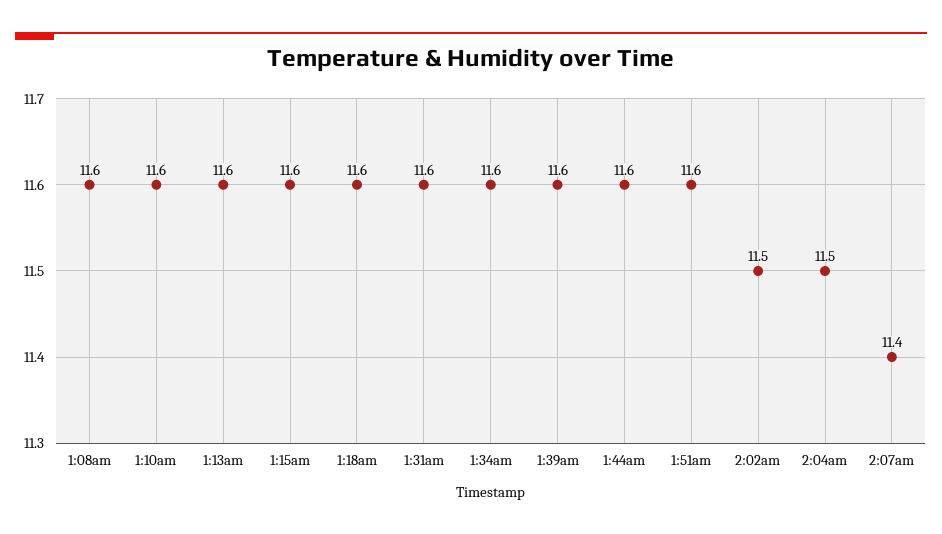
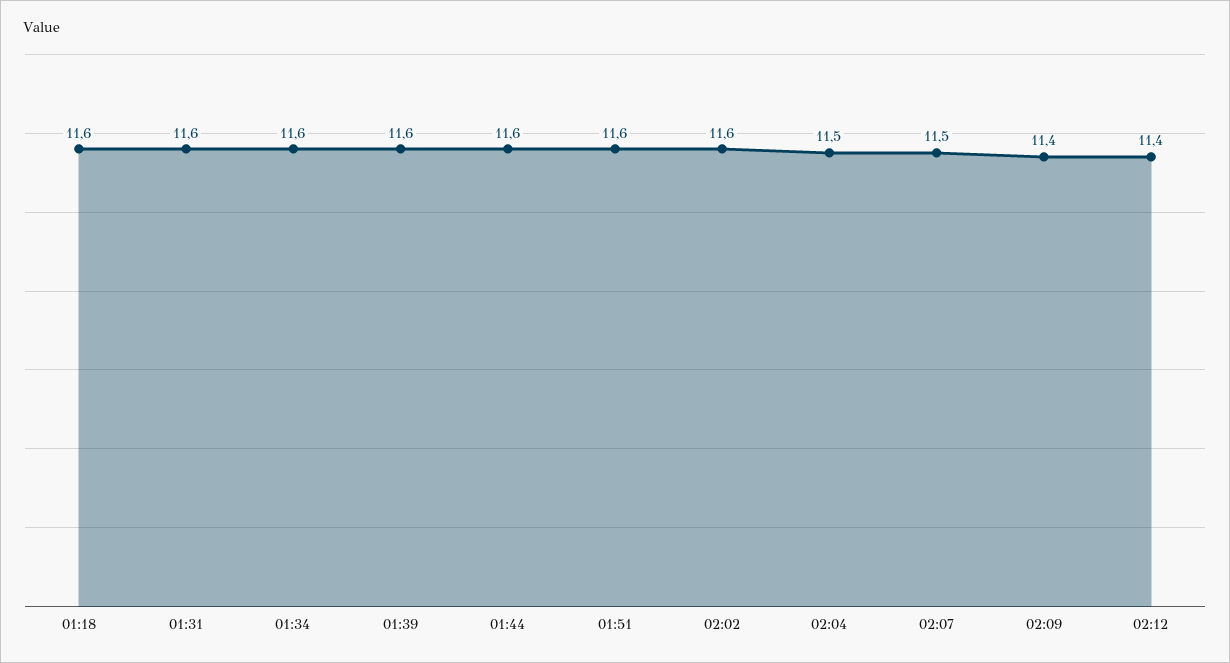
1:08am: 11.6 -> none
1:10am: 11.6 -> none
1:13am: 11.6 -> none
1:15am: 11.6 -> none
2:02am: 11.5 -> 11.6
2:07am: 11.4 -> 11.5
02:09: none -> 11.4
02:12: none -> 11.4

